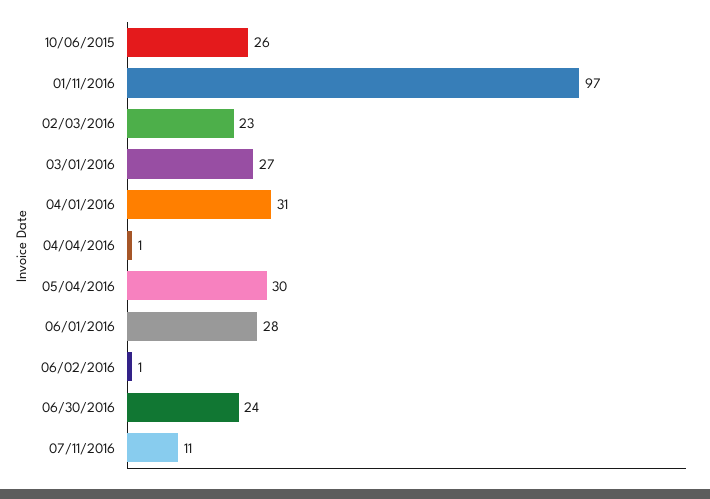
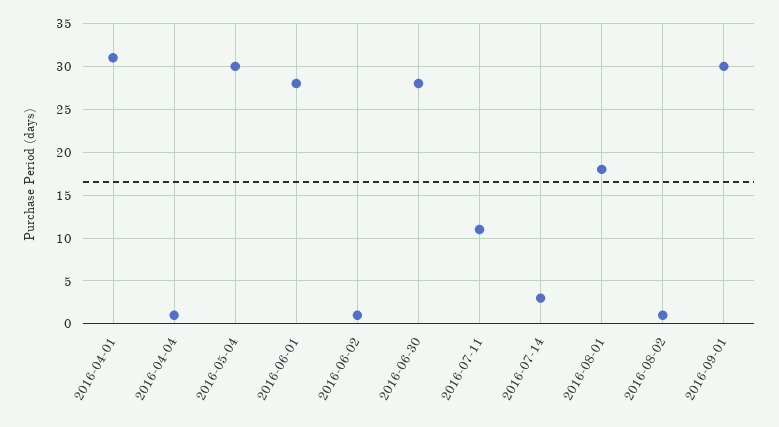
10/06/2015: 26 -> none
01/11/2016: 97 -> none
02/03/2016: 23 -> none
03/01/2016: 27 -> none
06/30/2016: 24 -> 28
2016-07-14: none -> 3
2016-08-01: none -> 18
2016-08-02: none -> 1
2016-09-01: none -> 30

